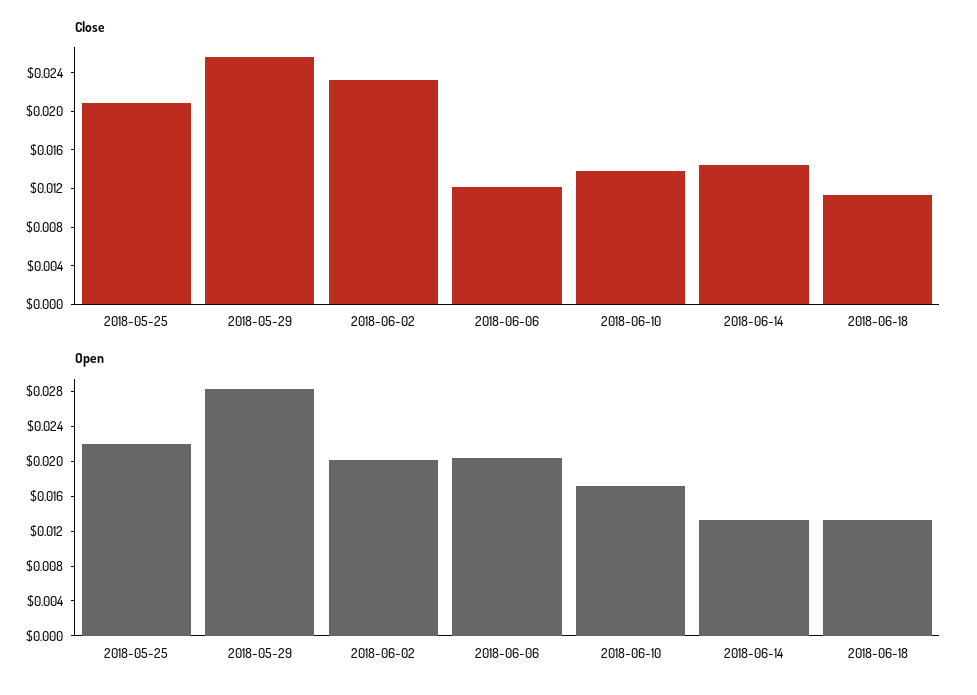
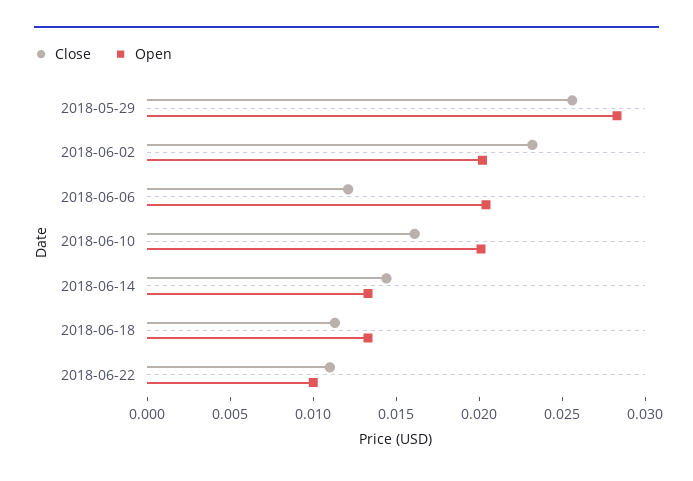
Close, 2018-05-25: 0.021 -> none
Close, 2018-06-10: 0.014 -> 0.016
Open, 2018-05-25: 0.022 -> none
Open, 2018-06-10: 0.017 -> 0.02
Close, 2018-06-22: none -> 0.011
Open, 2018-06-22: none -> 0.01

